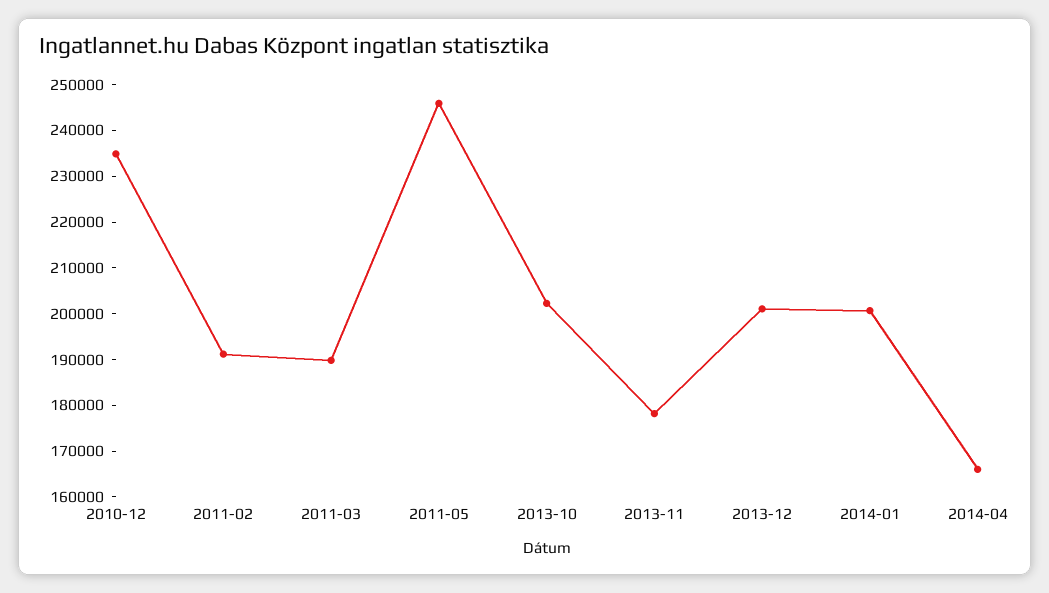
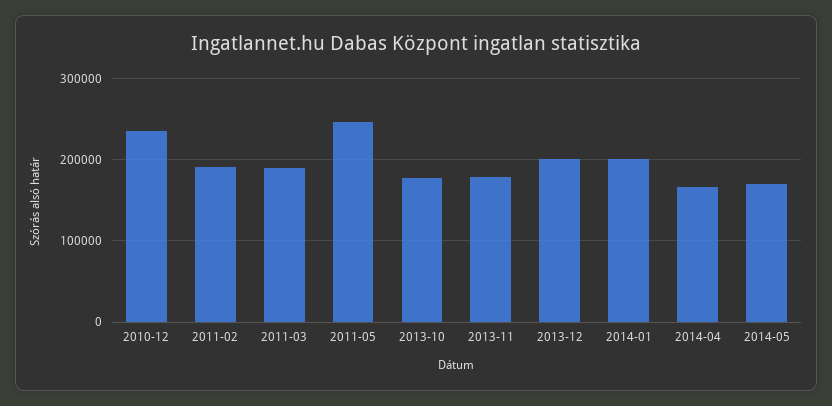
2013-10: 202000 -> 180000
2014-05: none -> 170000

